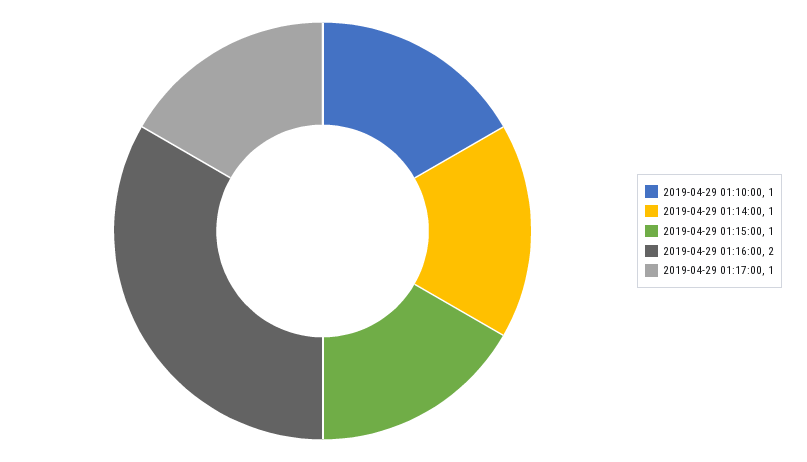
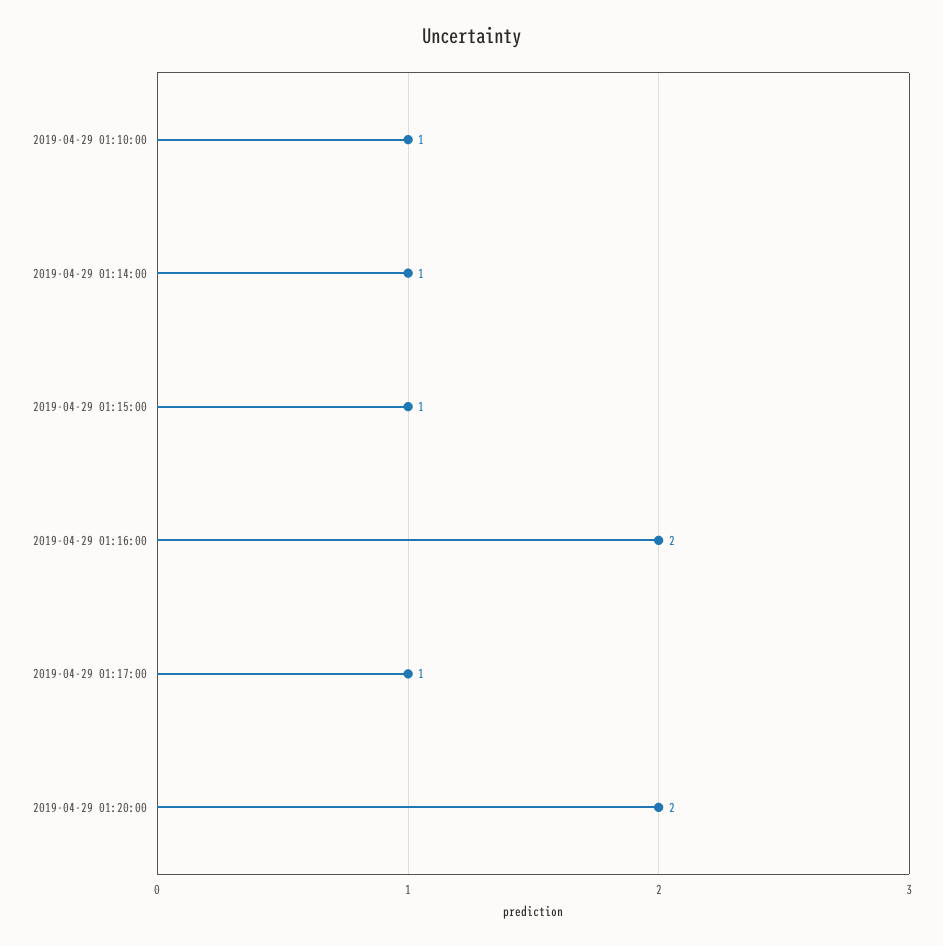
2019-04-29 01:20:00: none -> 2

